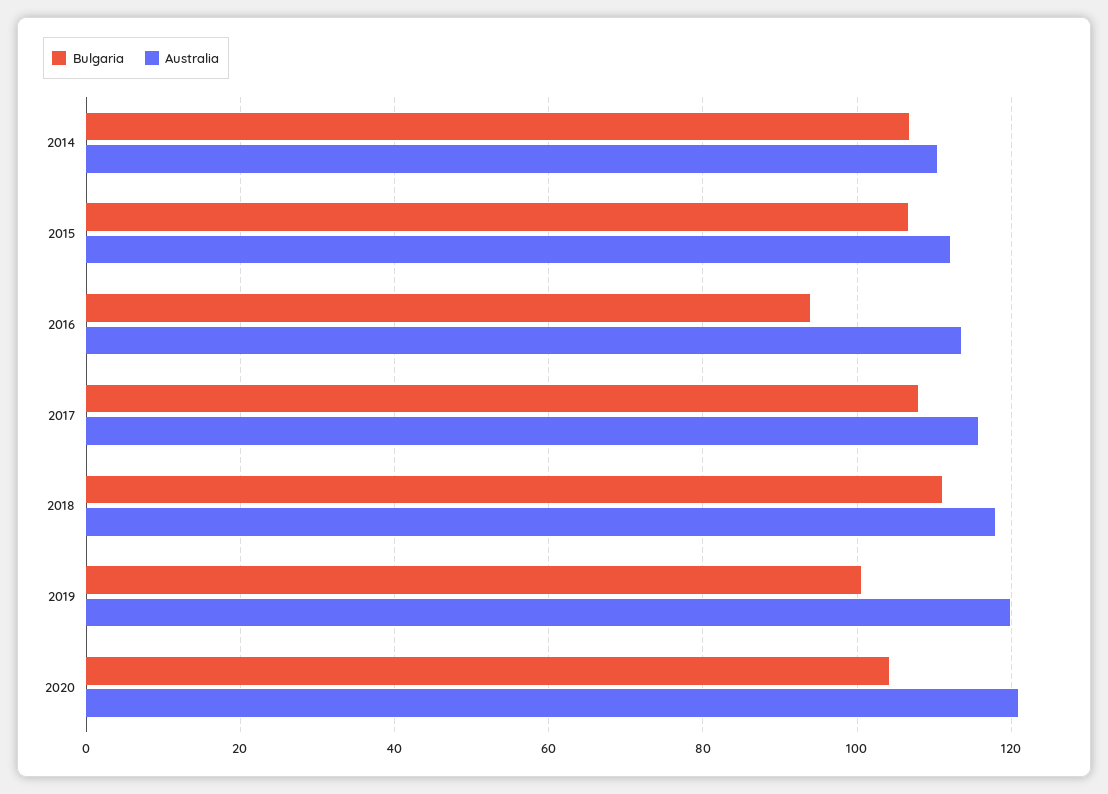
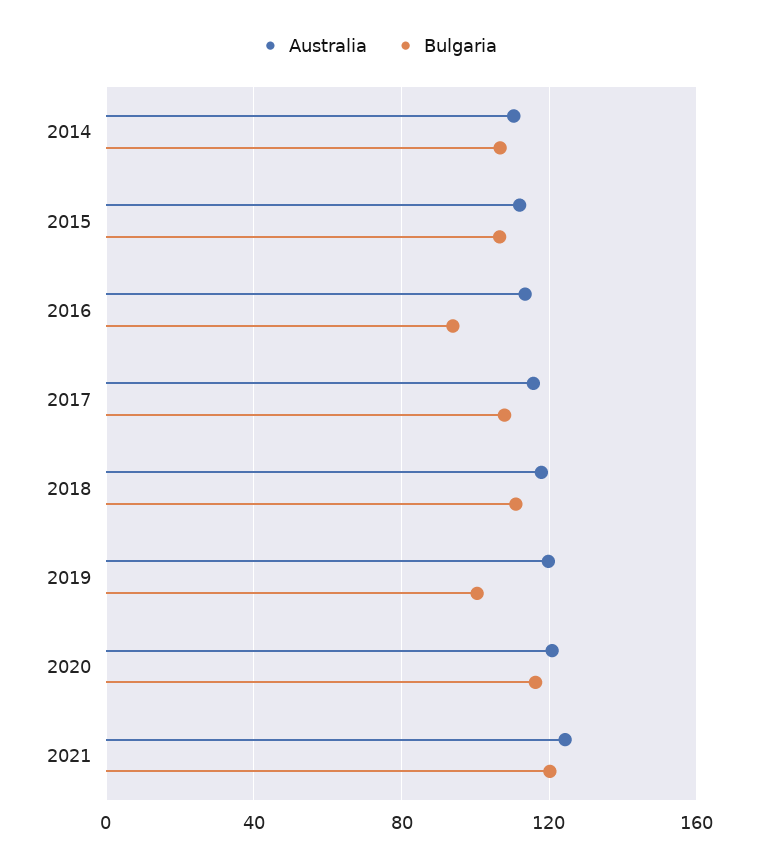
Bulgaria, 2020: 104 -> 115
Australia, 2021: none -> 125
Bulgaria, 2021: none -> 120

